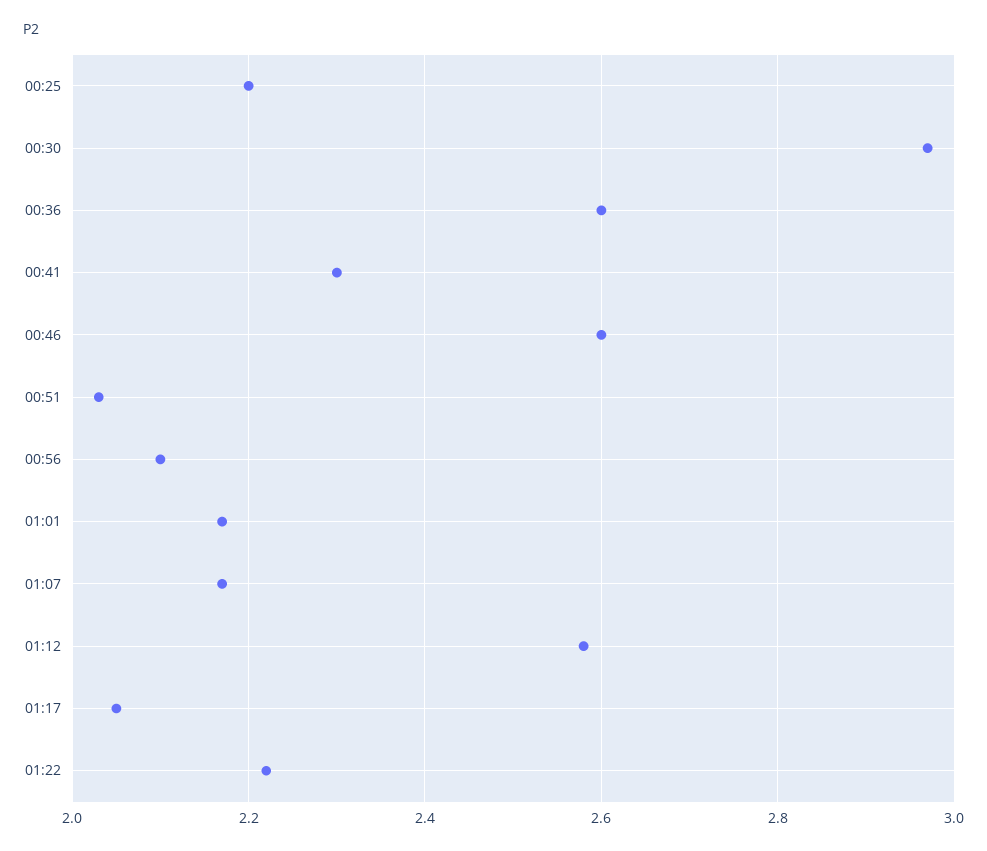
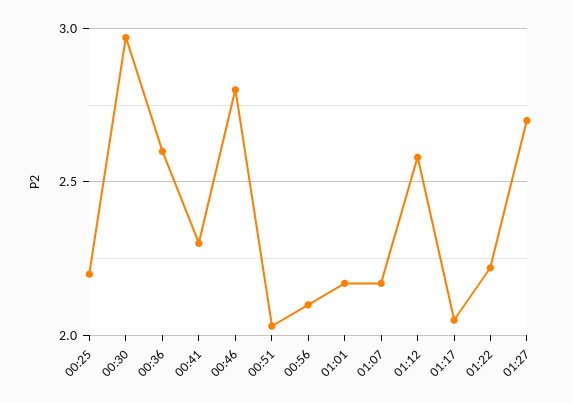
00:46: 2.6 -> 2.8
01:27: none -> 2.7

